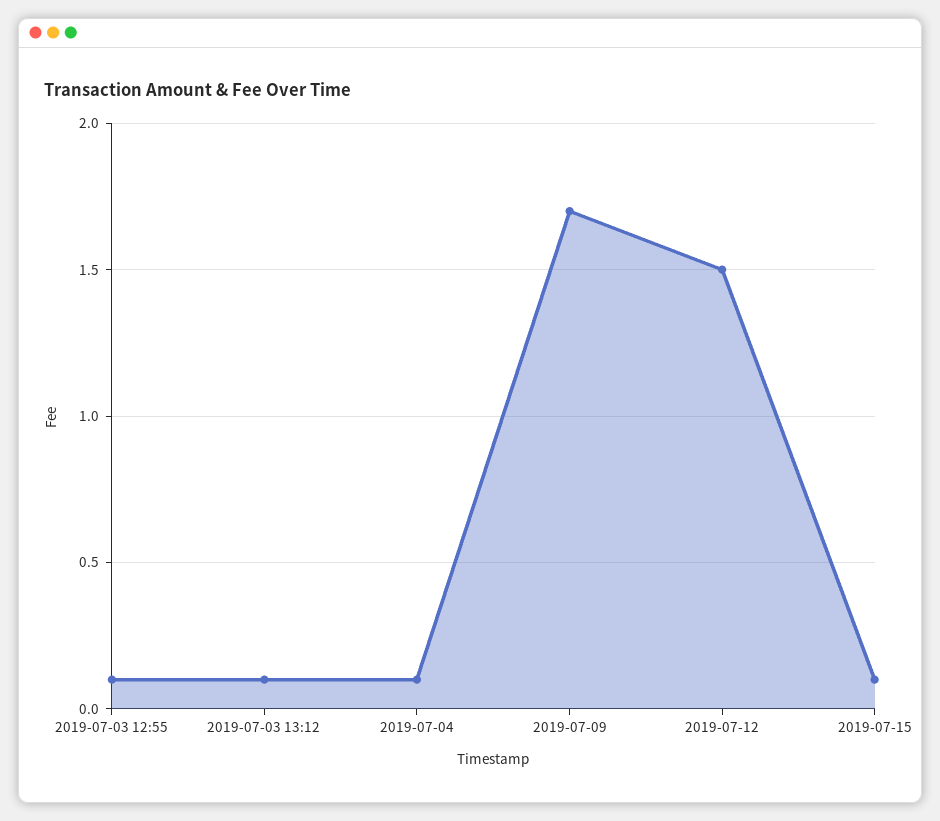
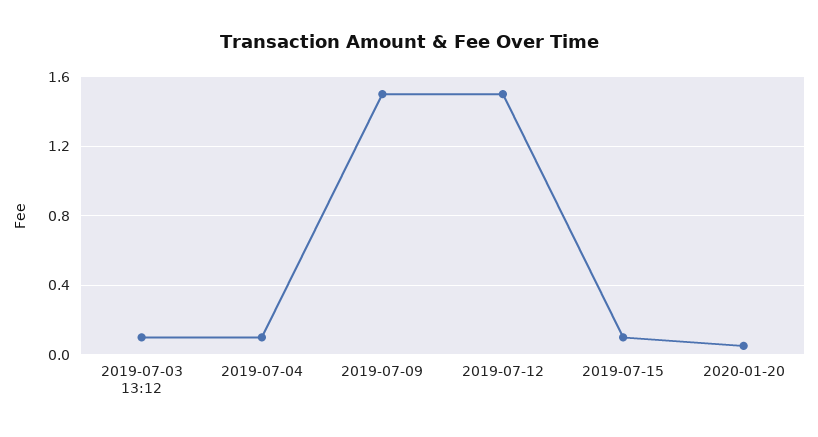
2019-07-03 12:55: 0.1 -> none
2019-07-09: 1.7 -> 1.5
2020-01-20: none -> 0.05

